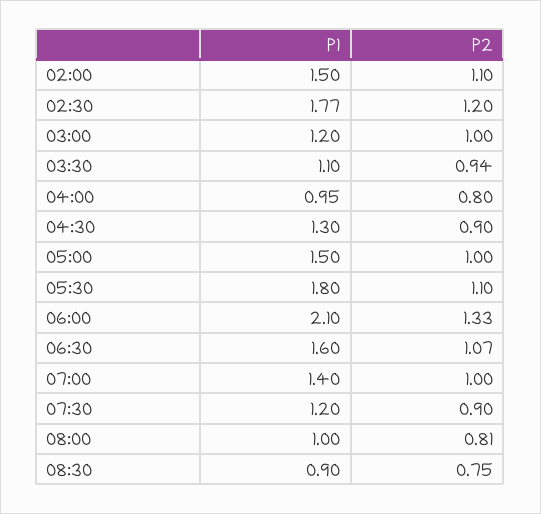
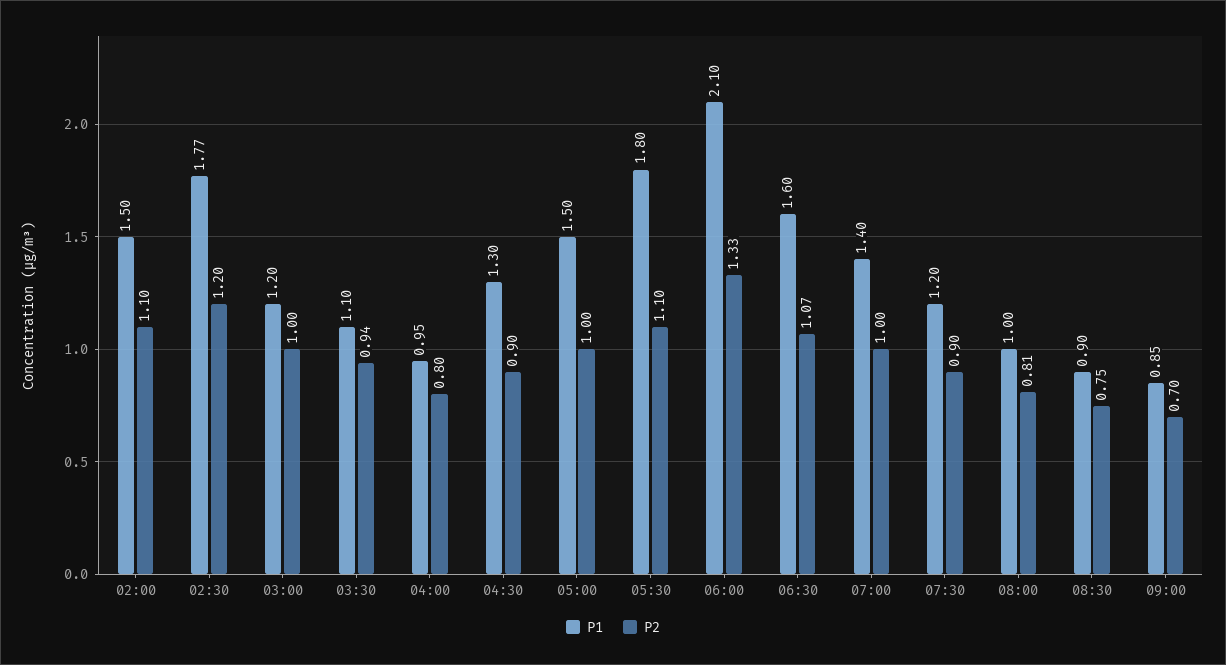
P1, 09:00: none -> 0.85
P2, 09:00: none -> 0.7

